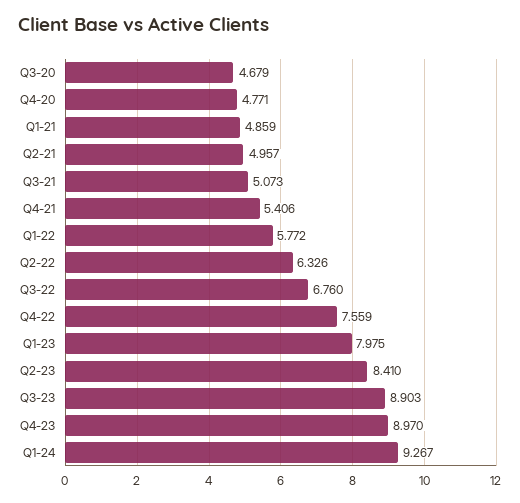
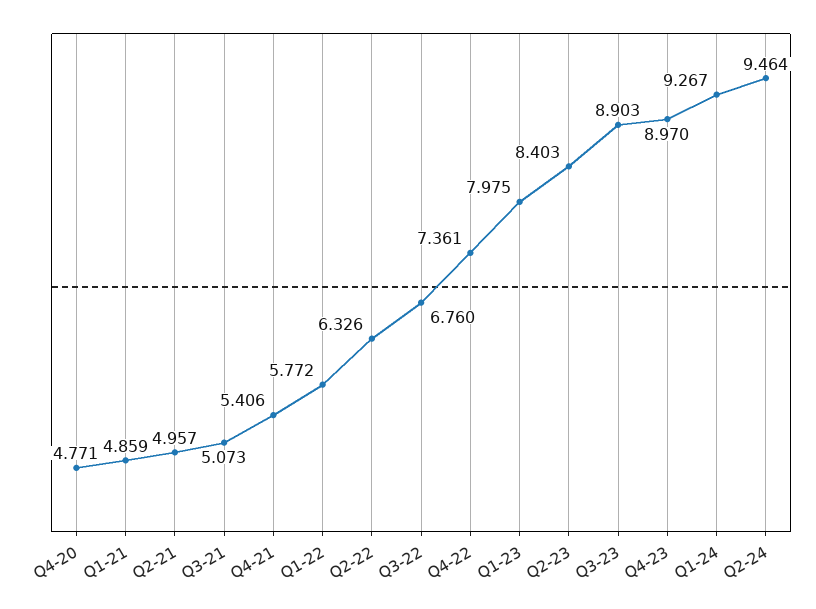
Q3-20: 4.679 -> none
Q4-22: 7.559 -> 7.361
Q2-23: 8.41 -> 8.403
Q2-24: none -> 9.464

